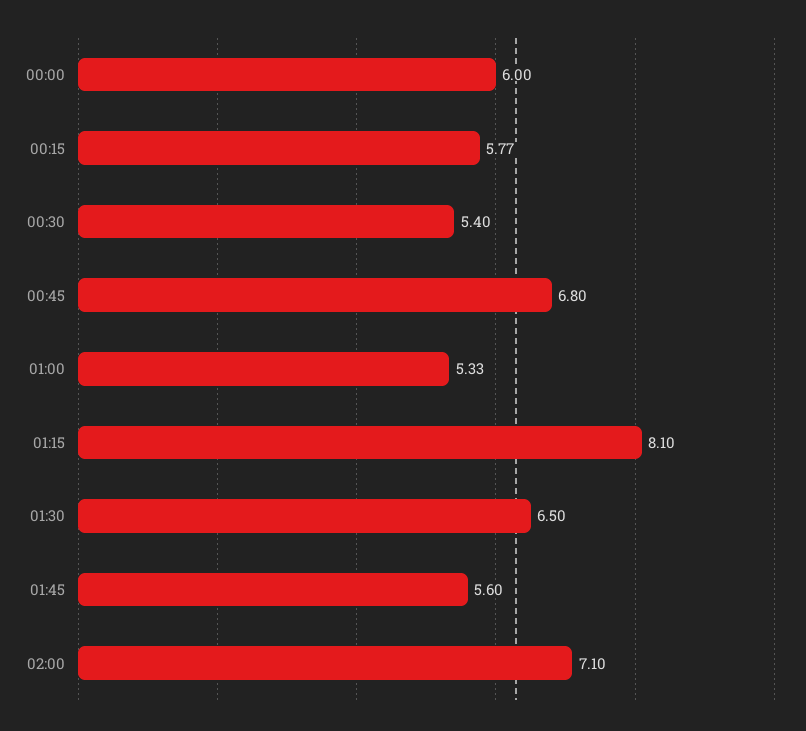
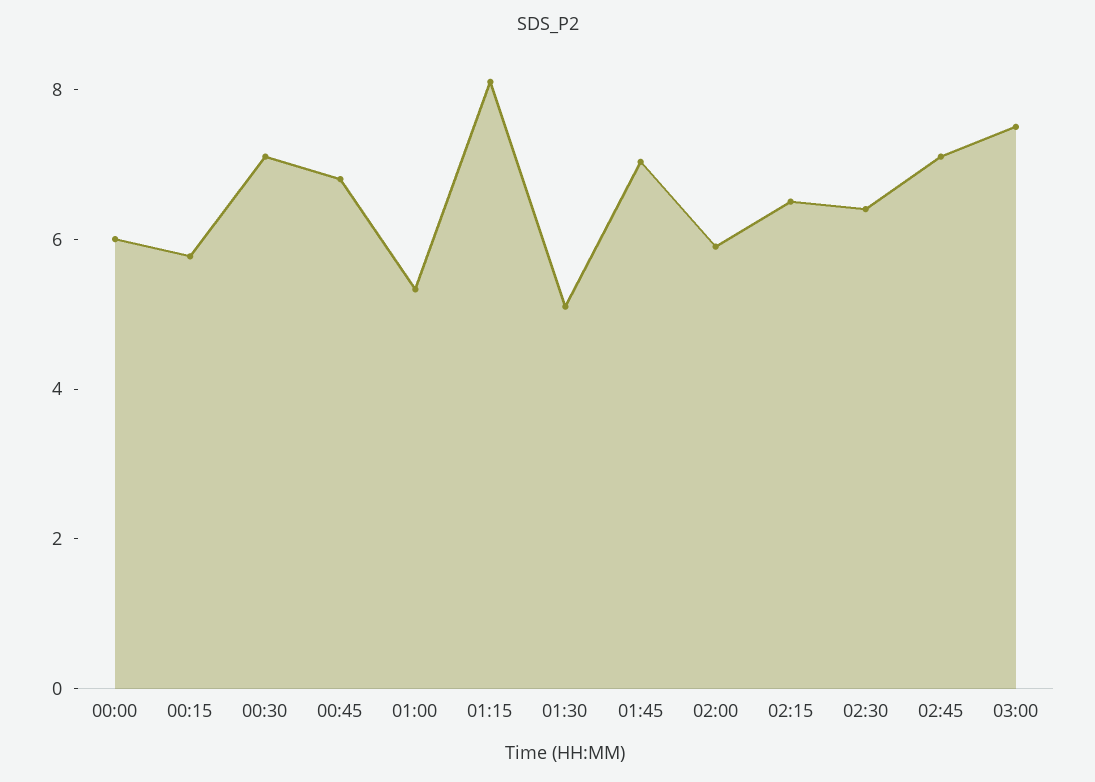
00:30: 5.4 -> 7
01:30: 6.5 -> 5
01:45: 5.6 -> 7
02:00: 7.1 -> 6
02:15: none -> 6.5
02:30: none -> 6.5
02:45: none -> 7
03:00: none -> 7.5

